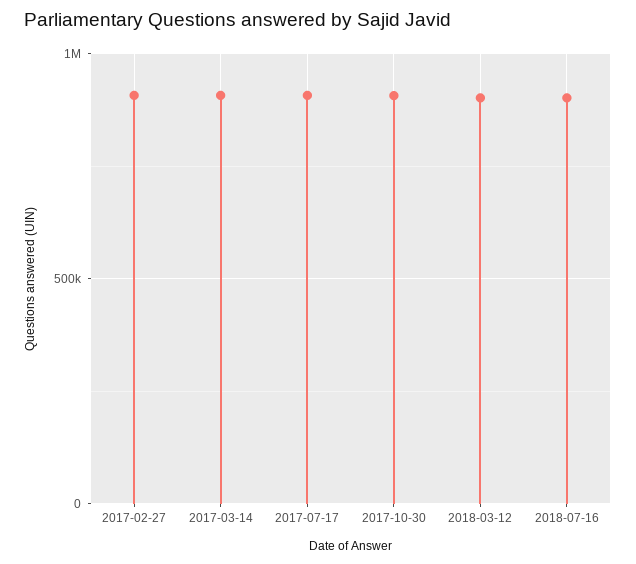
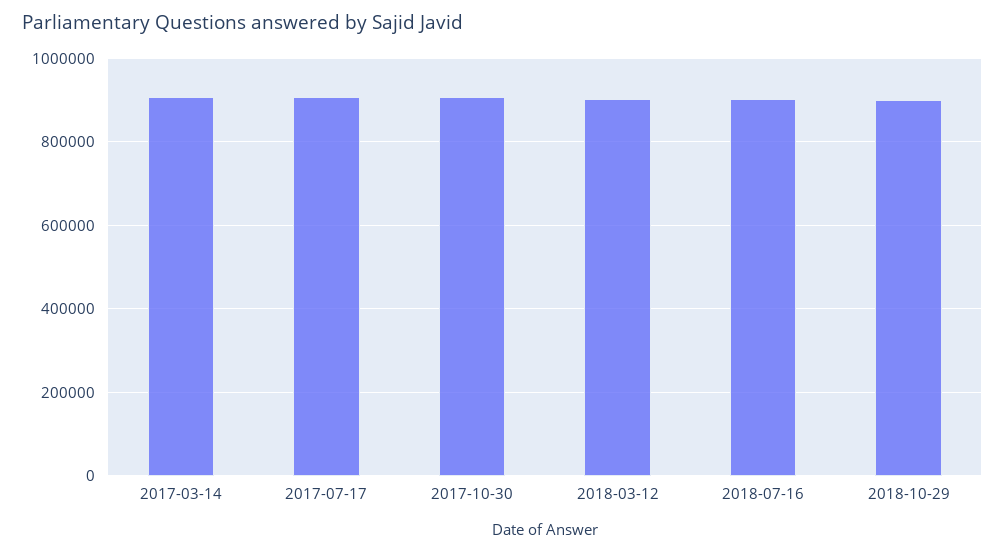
2017-02-27: 900000 -> none
2018-10-29: none -> 900000

